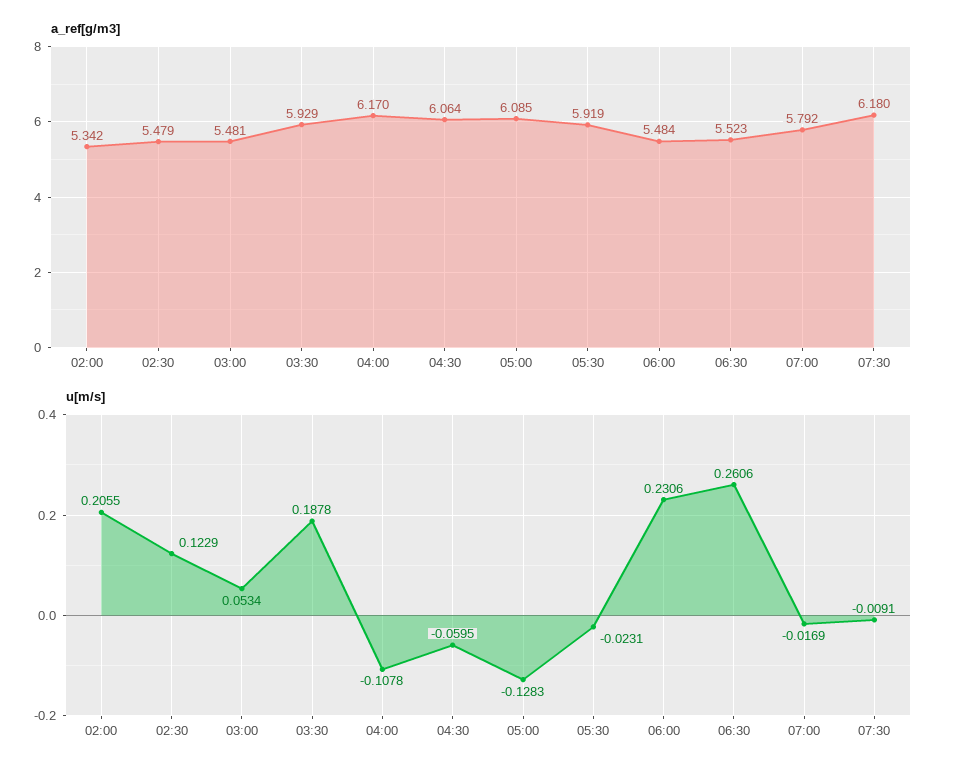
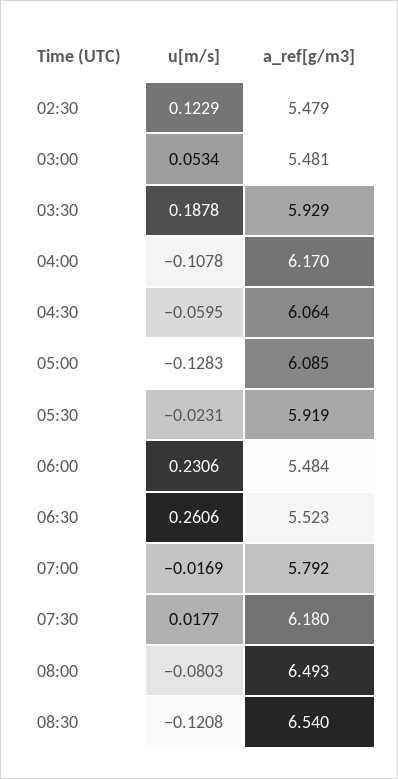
a_ref[g/m3], 02:00: 5.342 -> none
u[m/s], 02:00: 0.2055 -> none
u[m/s], 07:30: -0.0091 -> 0.0177
u[m/s], 08:00: none -> -0.0803
a_ref[g/m3], 08:00: none -> 6.493
u[m/s], 08:30: none -> -0.1208
a_ref[g/m3], 08:30: none -> 6.54

